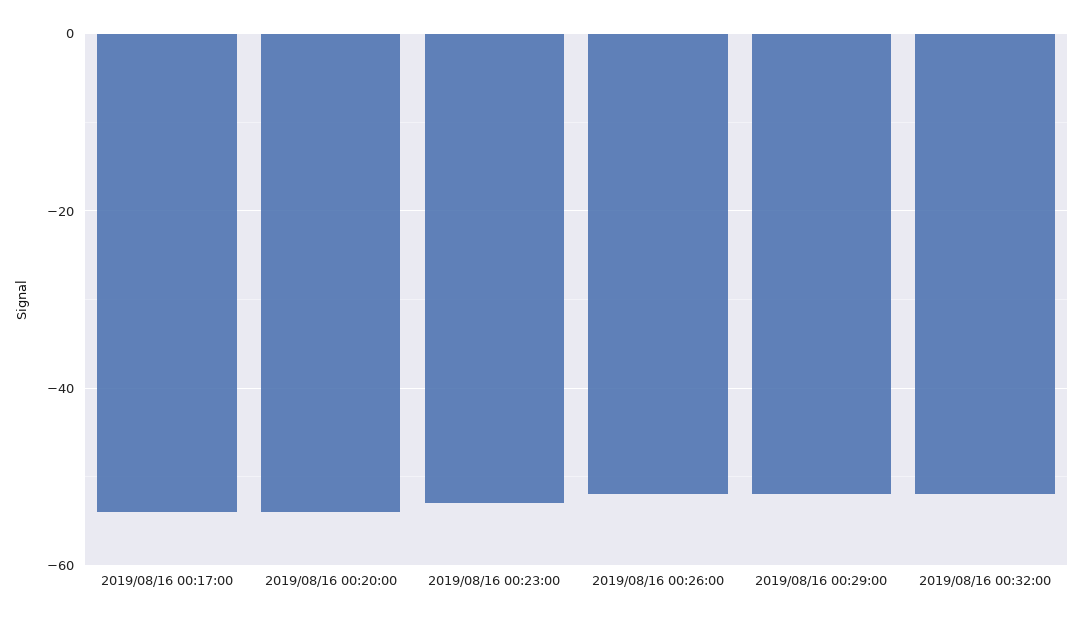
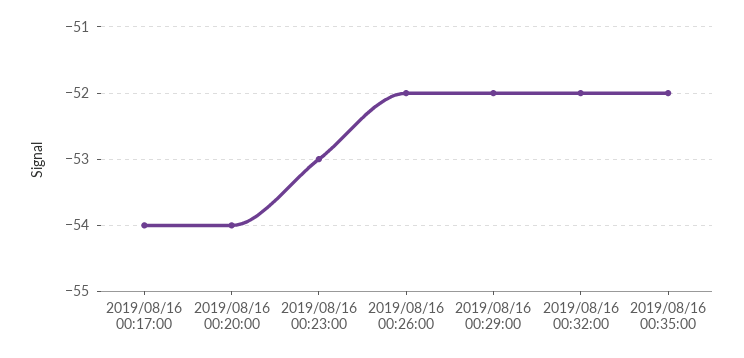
2019/08/16 00:35:00: none -> -52

